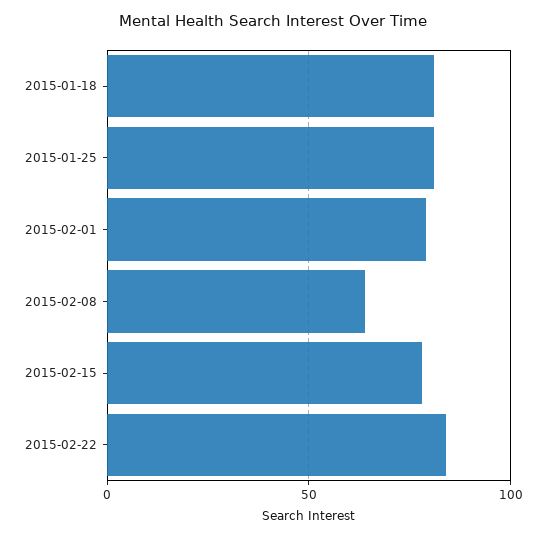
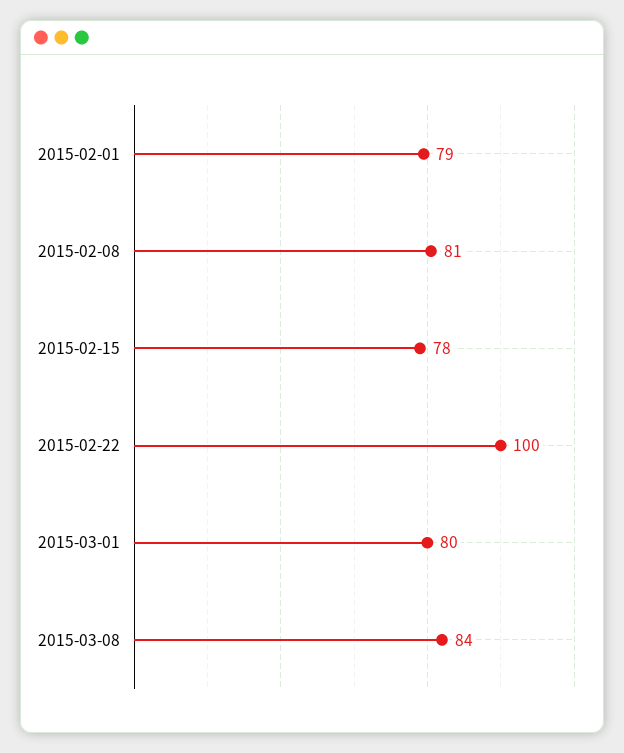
2015-01-18: 80 -> none
2015-01-25: 80 -> none
2015-02-08: 65 -> 81
2015-02-22: 85 -> 100
2015-03-01: none -> 80
2015-03-08: none -> 84

